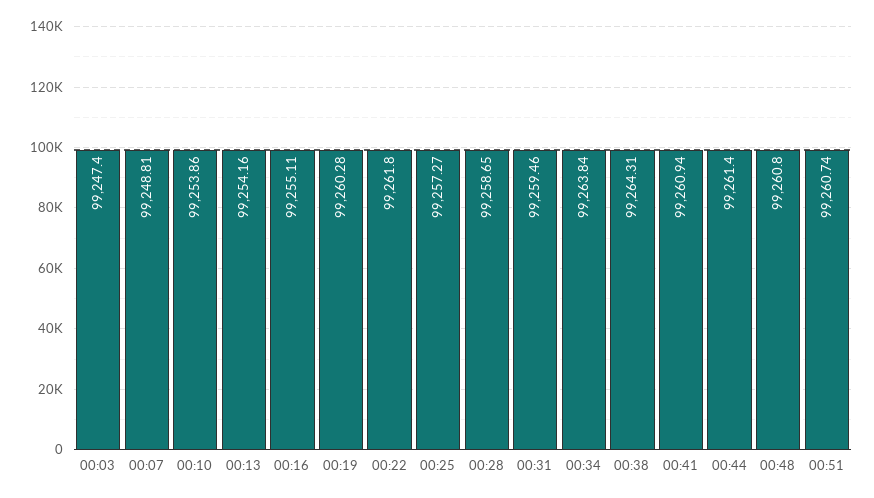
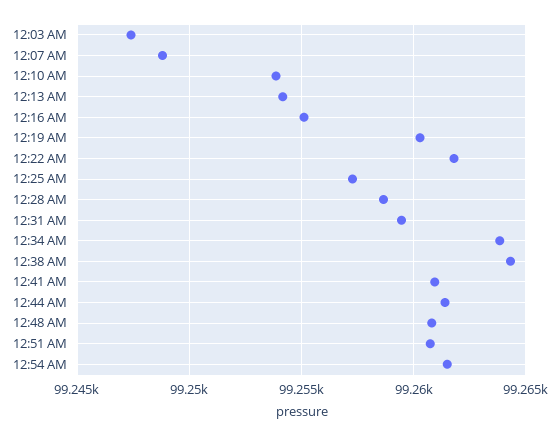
12:54 AM: none -> 99261.5

